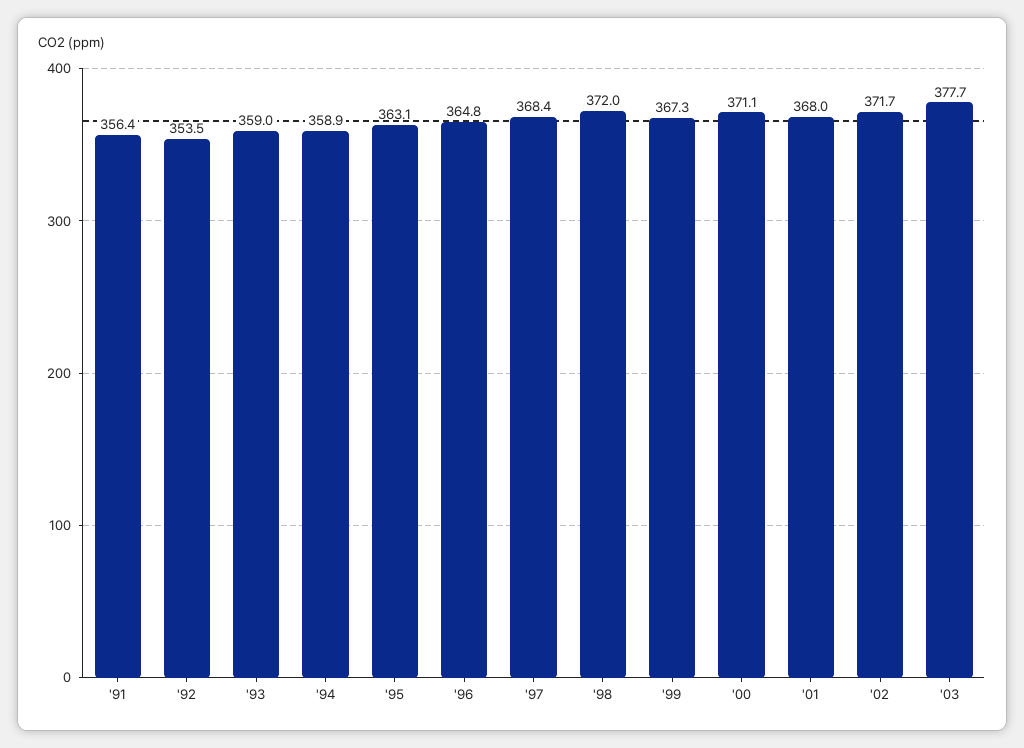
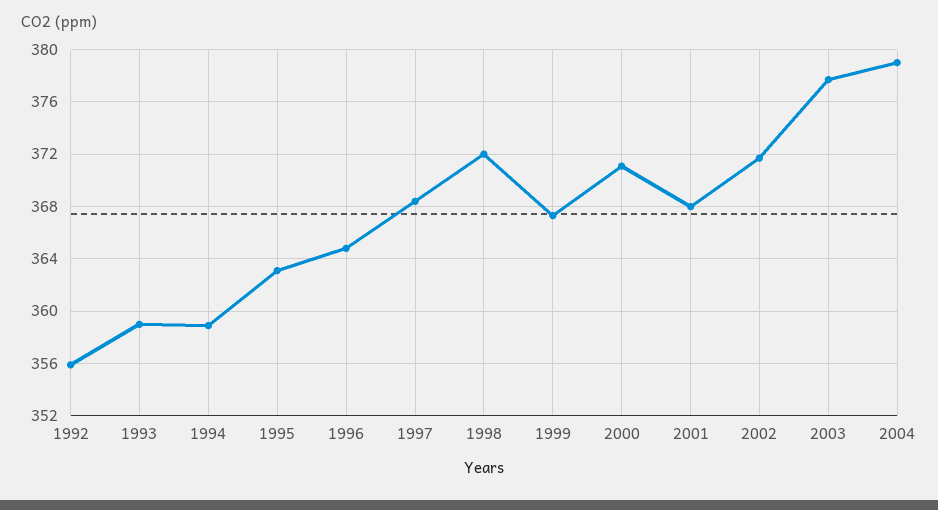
'91: 356.4 -> none
'92: 353.5 -> 356
2004: none -> 379

